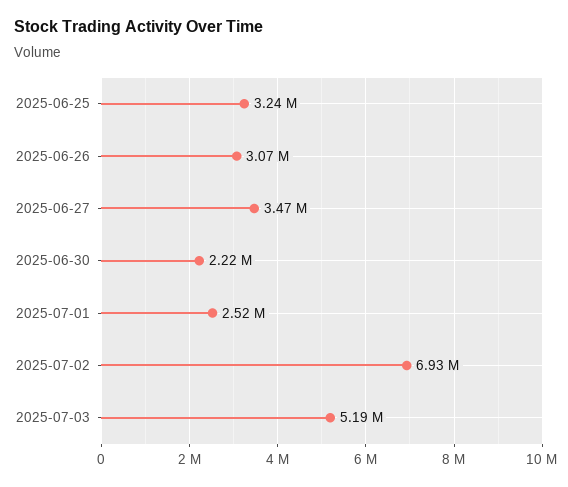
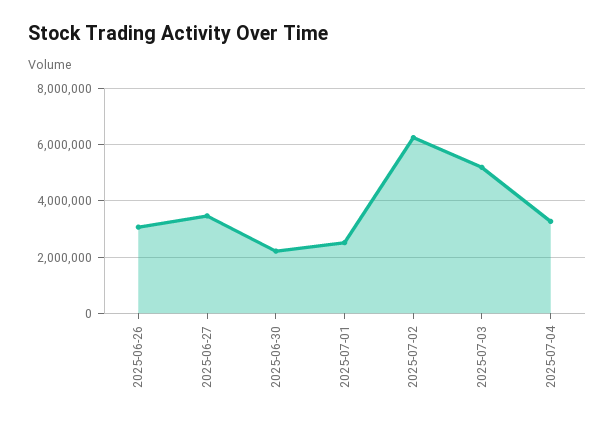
2025-06-25: 3240000 -> none
2025-07-02: 6930000 -> 6250000
2025-07-04: none -> 3250000

